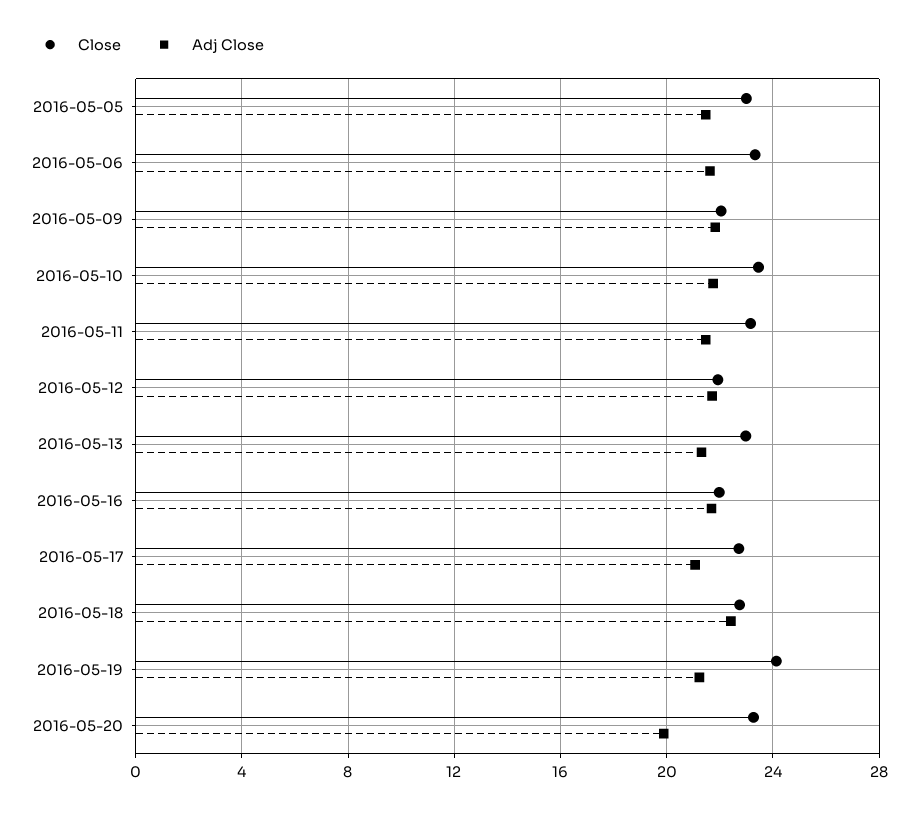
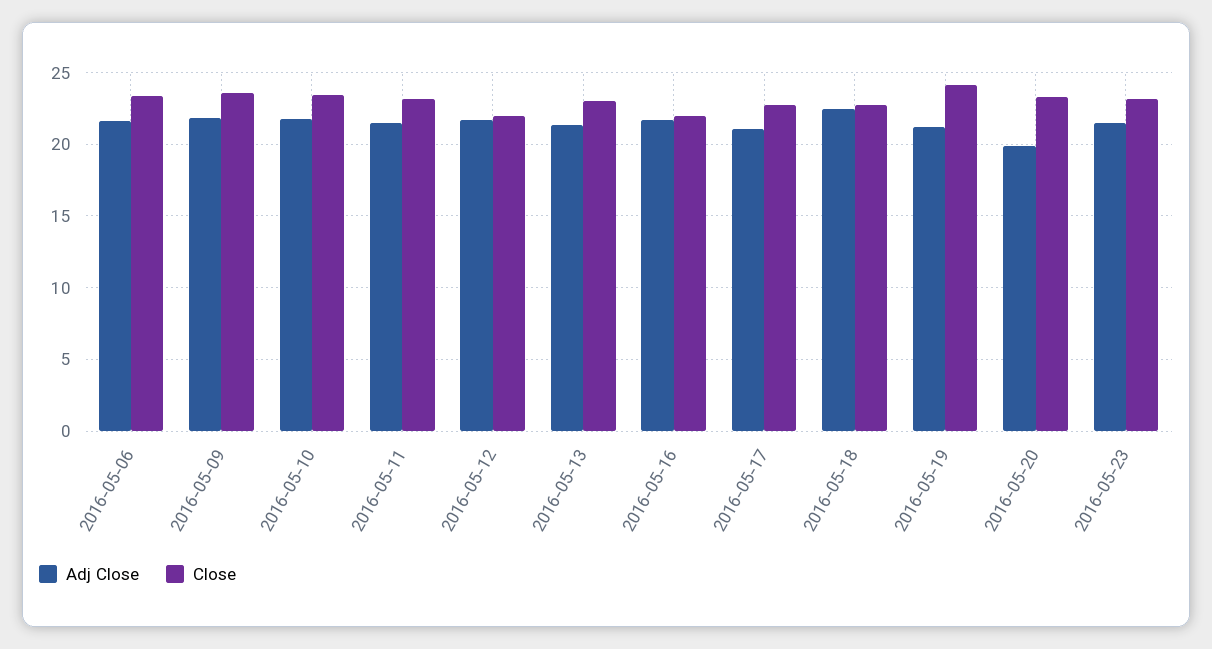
Close, 2016-05-05: 23 -> none
Adj Close, 2016-05-05: 21.5 -> none
Close, 2016-05-09: 22 -> 23.5
Adj Close, 2016-05-23: none -> 21.5
Close, 2016-05-23: none -> 23

